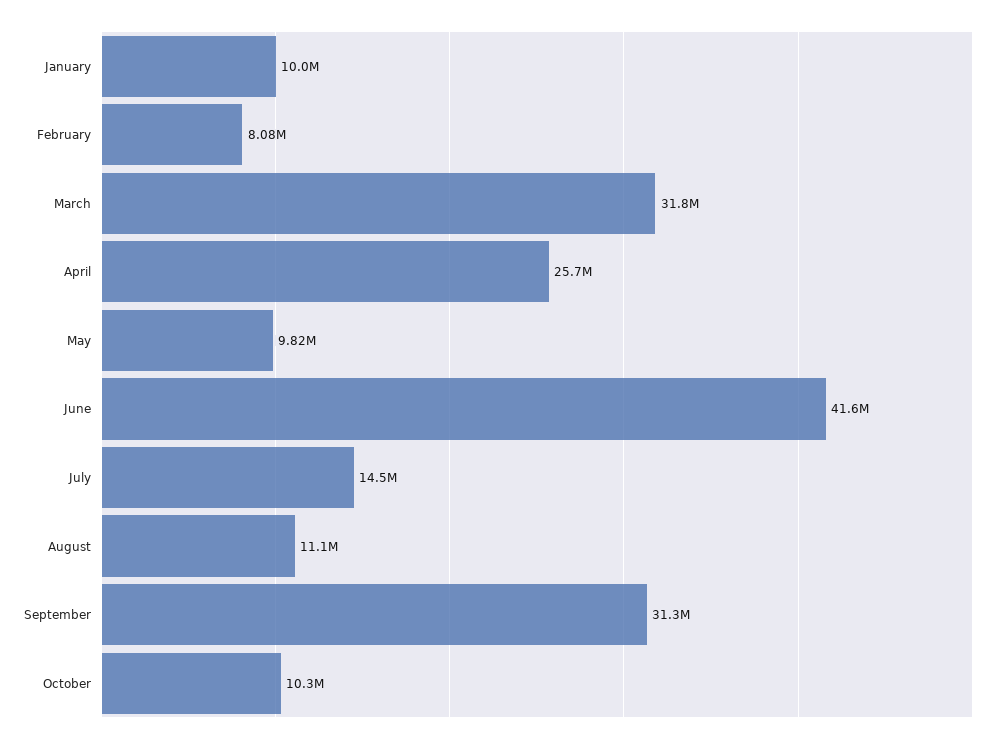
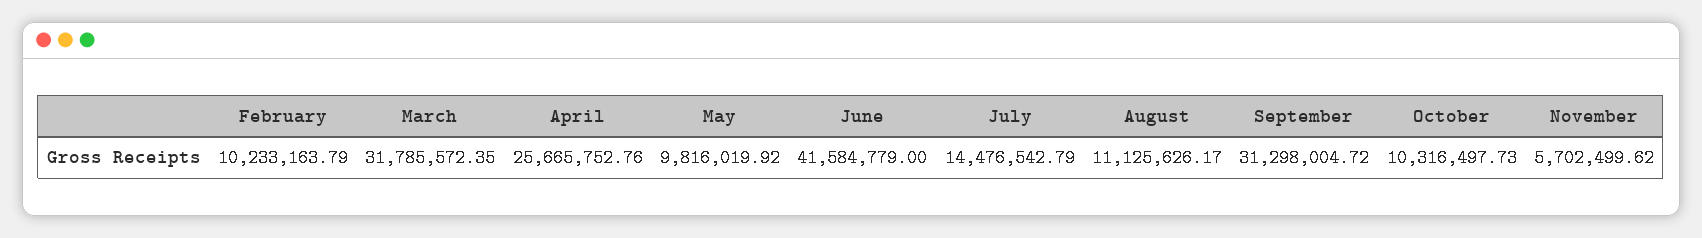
January: 10000000 -> none
February: 8080000 -> 10233163.79
November: none -> 5702499.62

